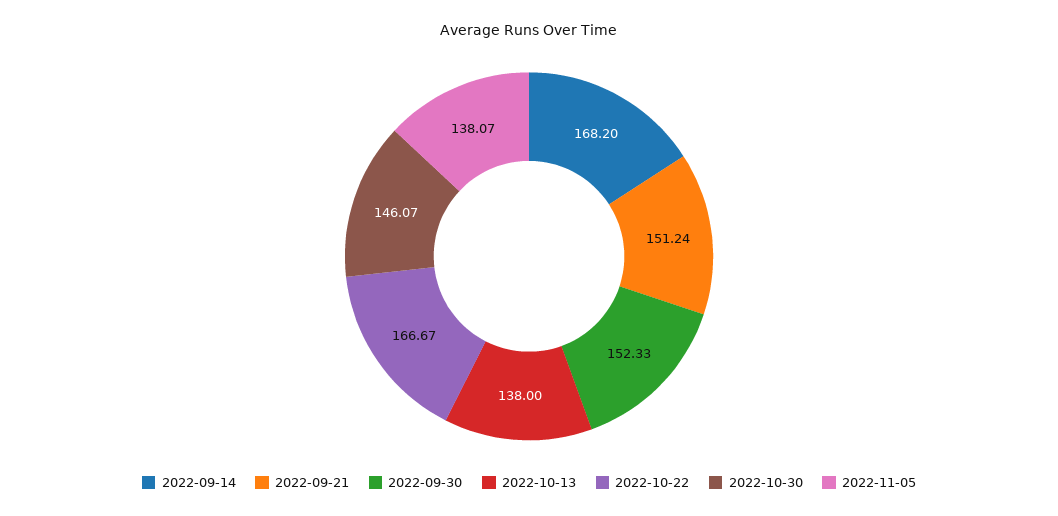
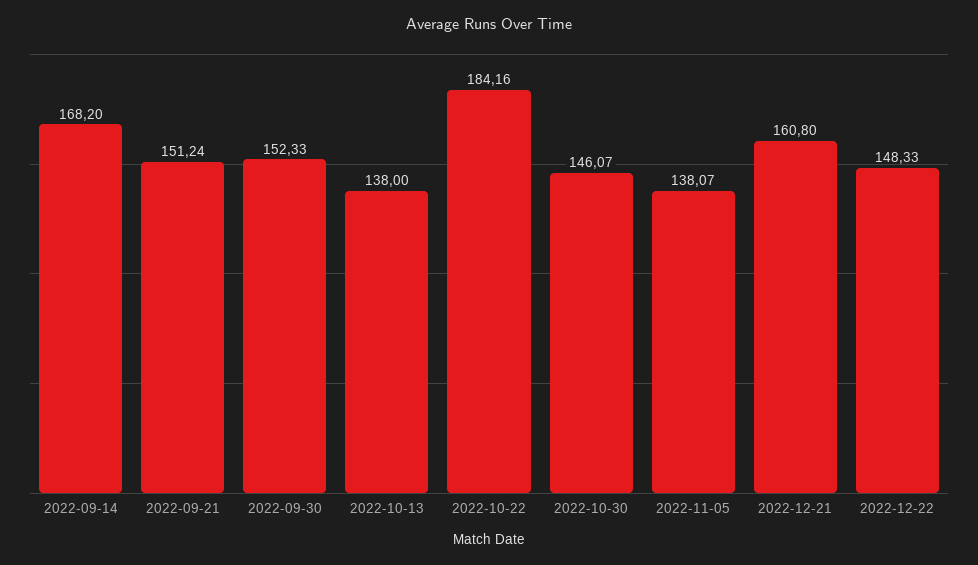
2022-10-22: 166.67 -> 184.16
2022-12-21: none -> 160.8
2022-12-22: none -> 148.33

